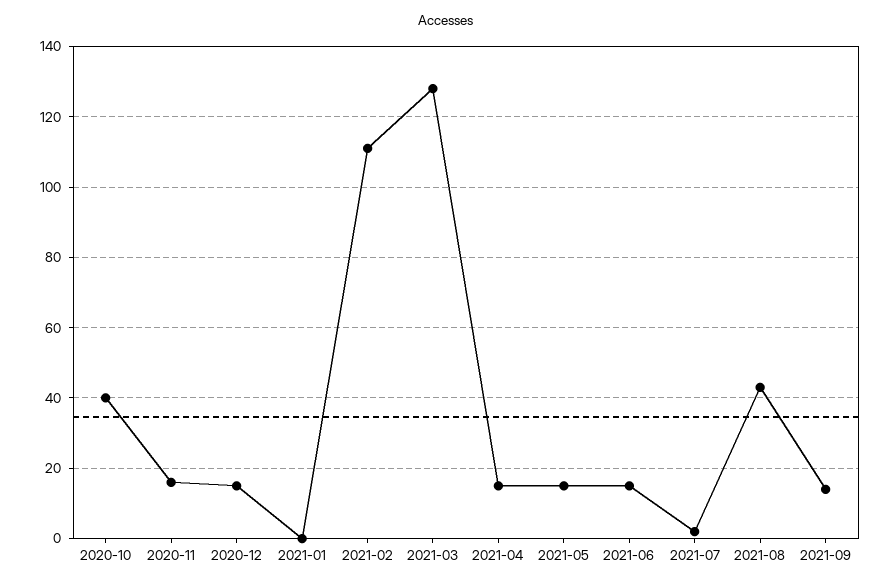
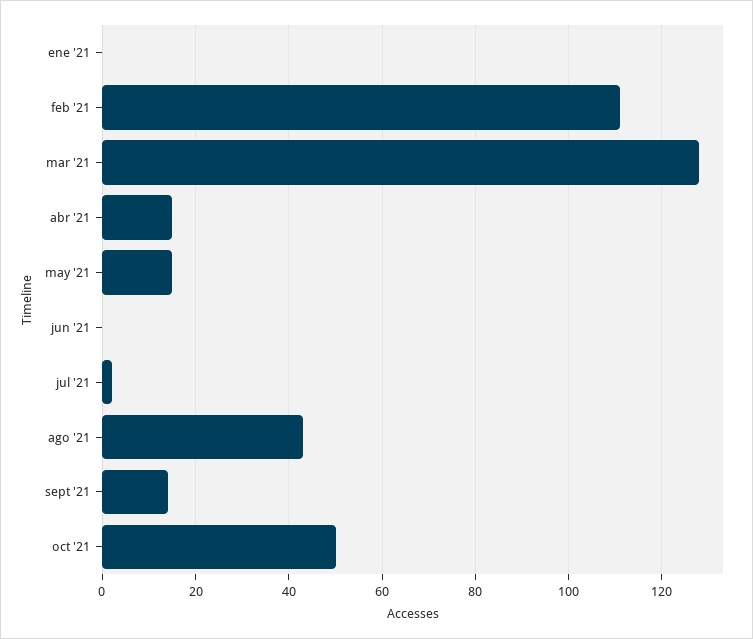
2020-10: 40 -> none
2020-11: 15 -> none
2020-12: 15 -> none
2021-06: 15 -> 0
oct '21: none -> 50

